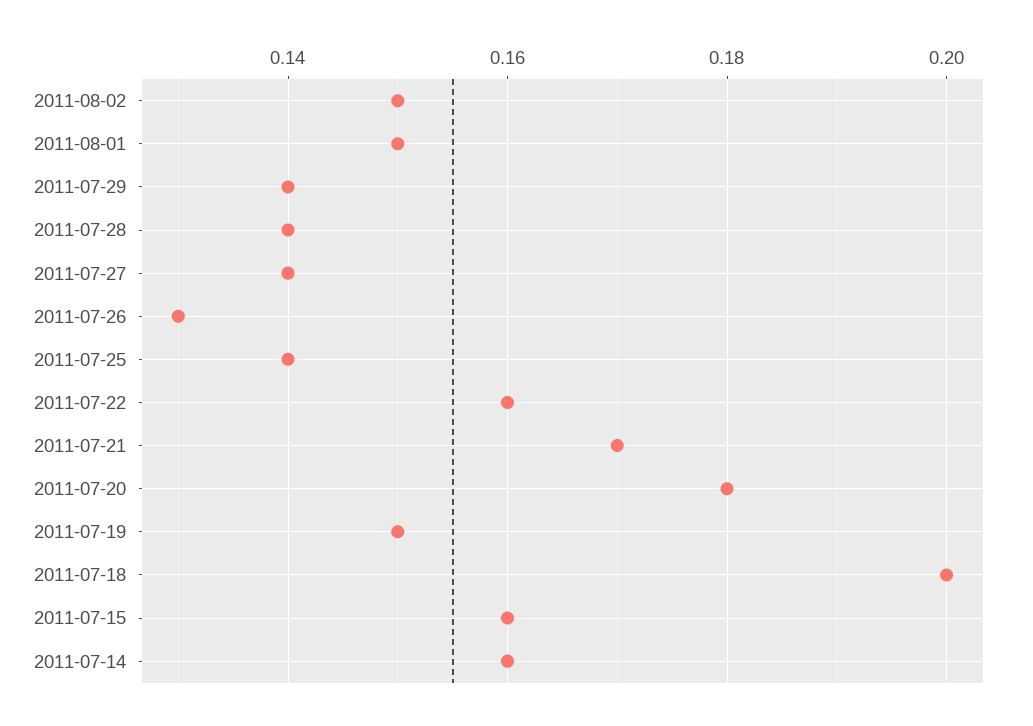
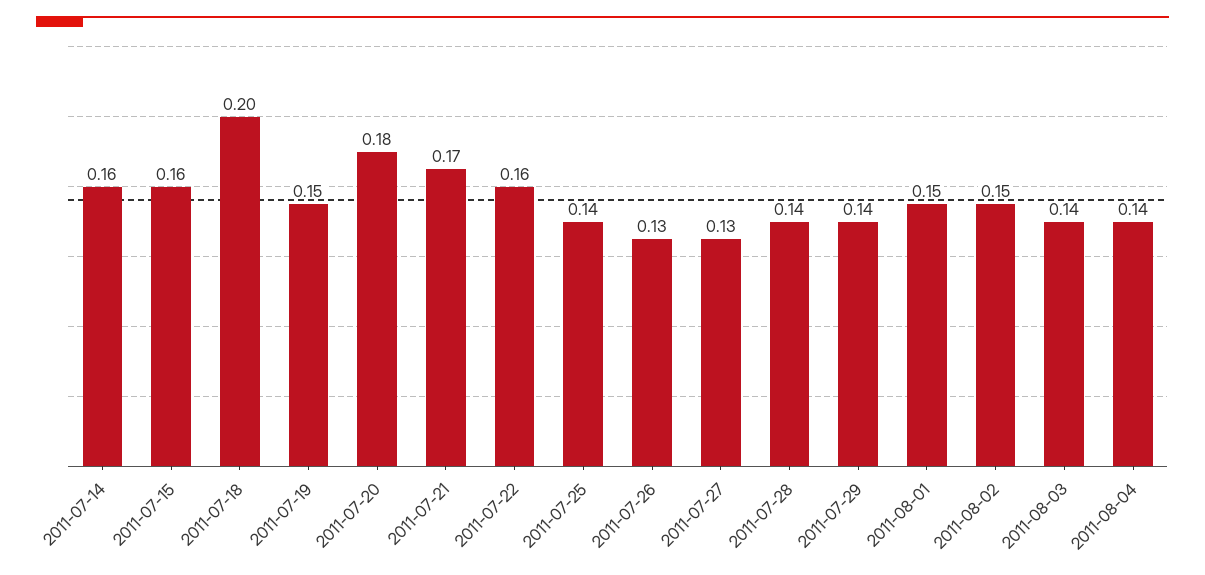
2011-07-27: 0.14 -> 0.13
2011-08-03: none -> 0.14
2011-08-04: none -> 0.14

